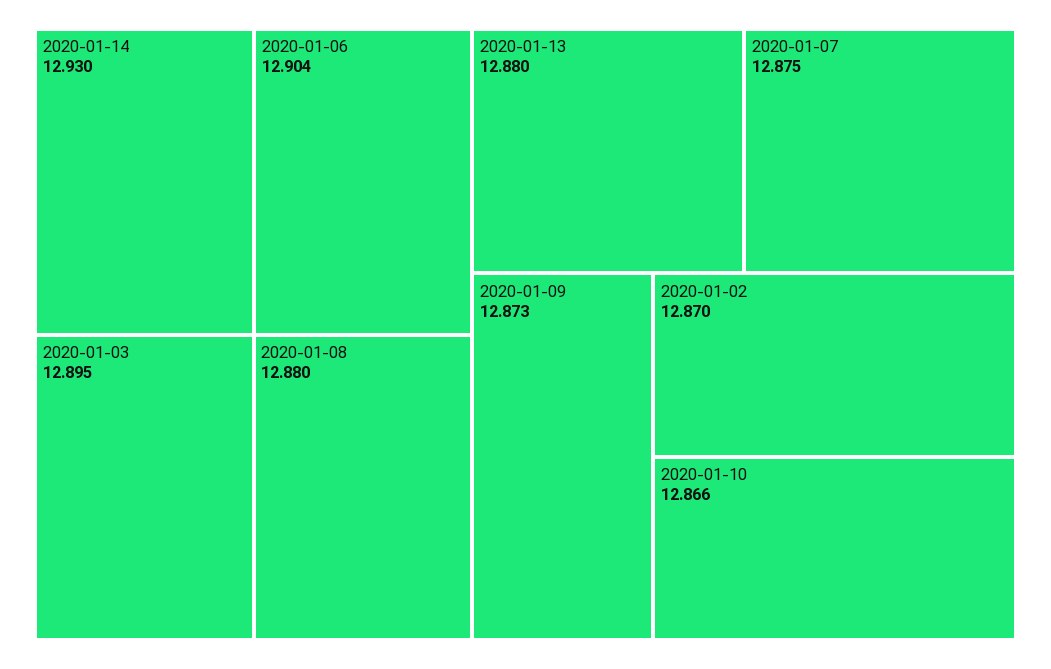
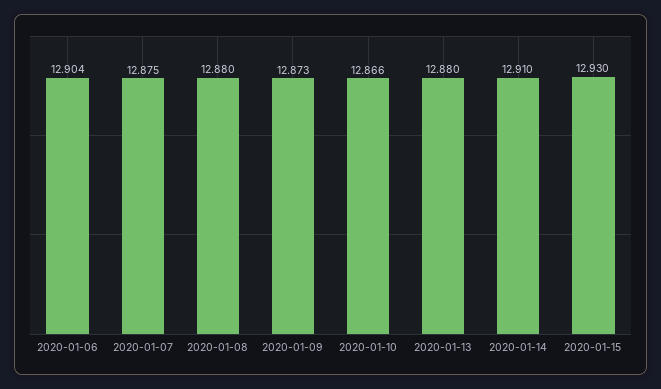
2020-01-14: 12.93 -> 12.91
2020-01-03: 12.895 -> none
2020-01-02: 12.87 -> none
2020-01-15: none -> 12.93

